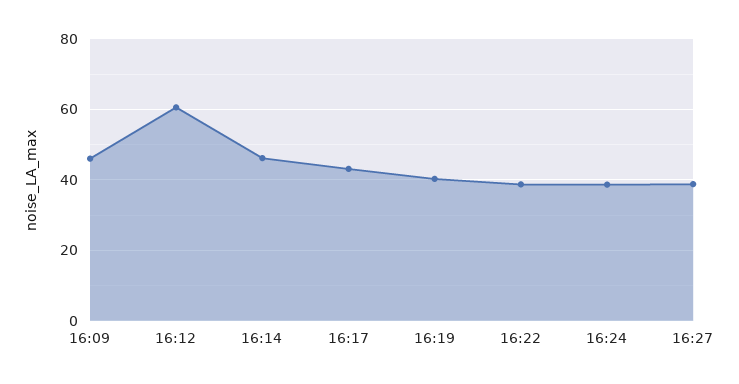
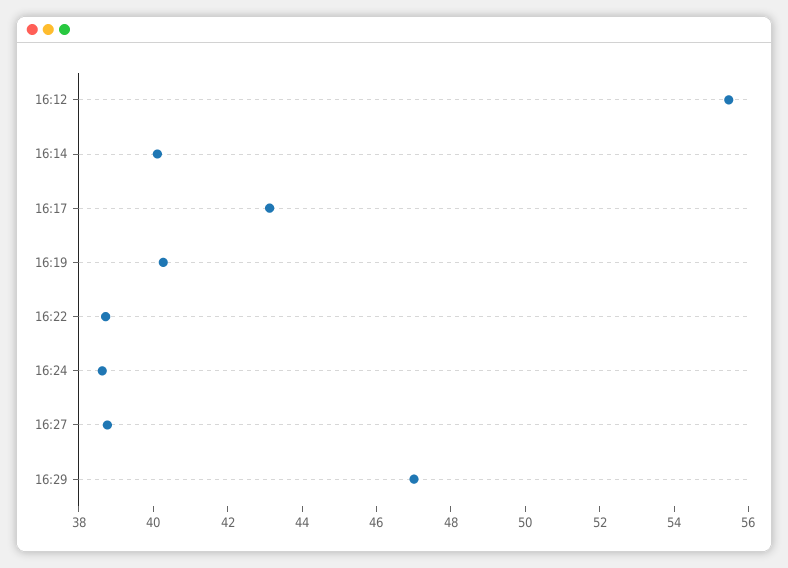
16:09: 46 -> none
16:12: 60 -> 55.5
16:14: 46 -> 40
16:29: none -> 47

